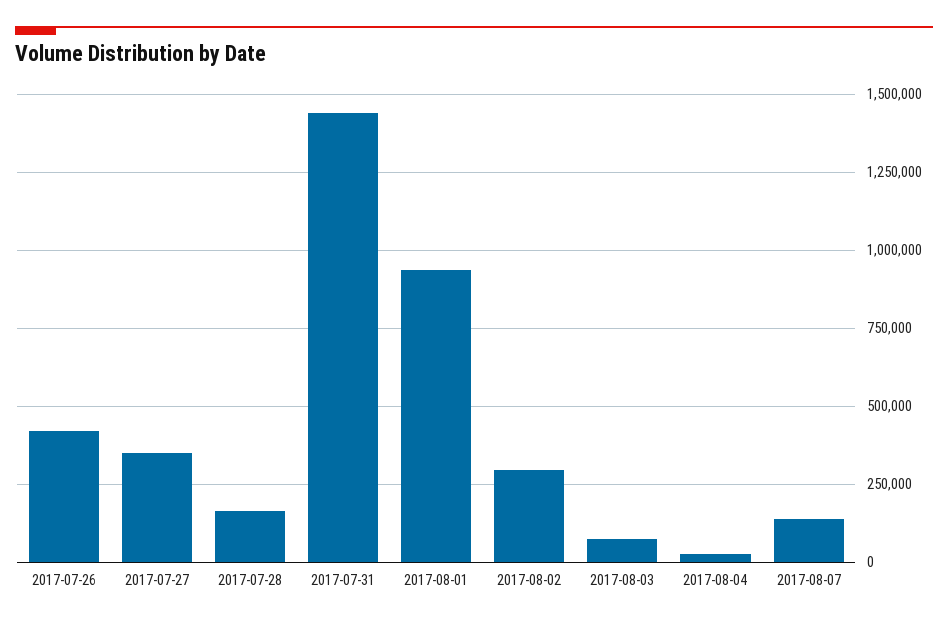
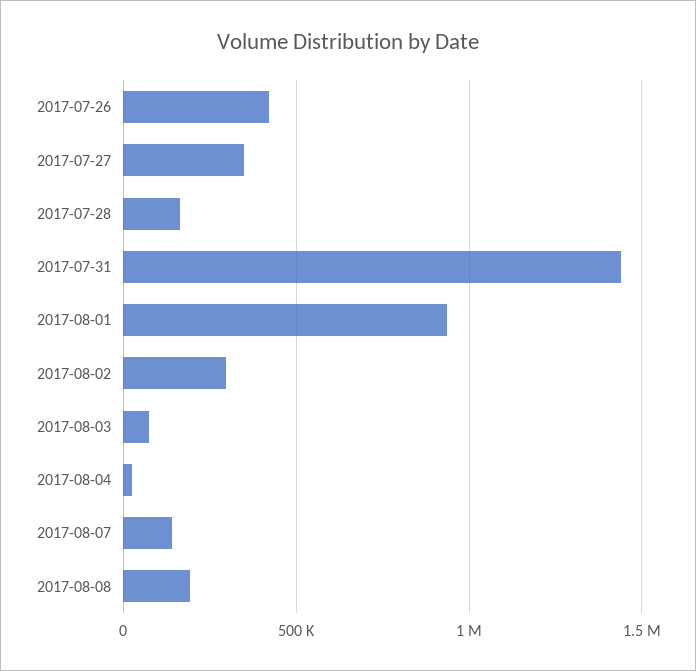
2017-08-08: none -> 200000

